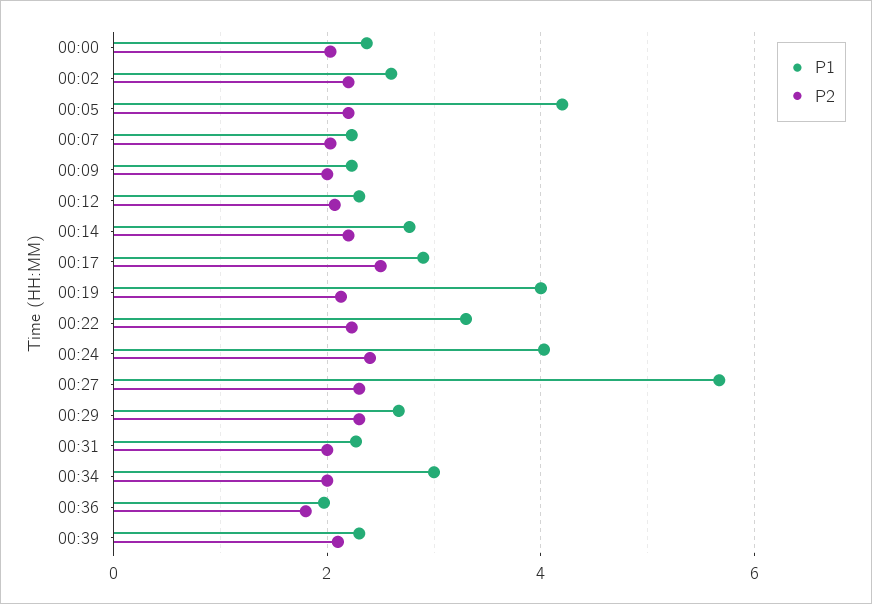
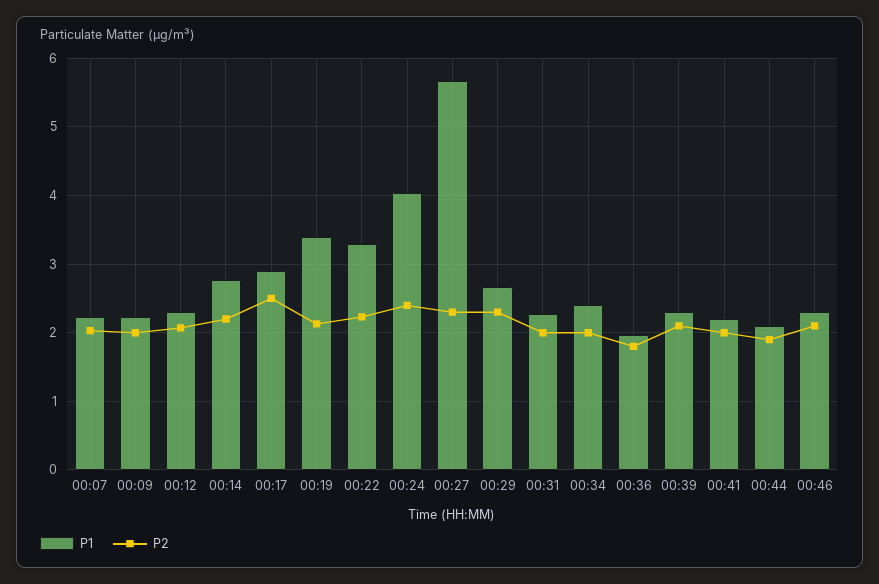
P1, 00:00: 2.4 -> none
P2, 00:00: 2 -> none
P1, 00:02: 2.6 -> none
P2, 00:02: 2.2 -> none
P1, 00:05: 4.2 -> none
P2, 00:05: 2.2 -> none
P1, 00:19: 4 -> 3.4
P1, 00:34: 3 -> 2.4
P1, 00:41: none -> 2.2
P2, 00:41: none -> 2
P1, 00:44: none -> 2.1
P2, 00:44: none -> 1.9
P1, 00:46: none -> 2.3
P2, 00:46: none -> 2.1

